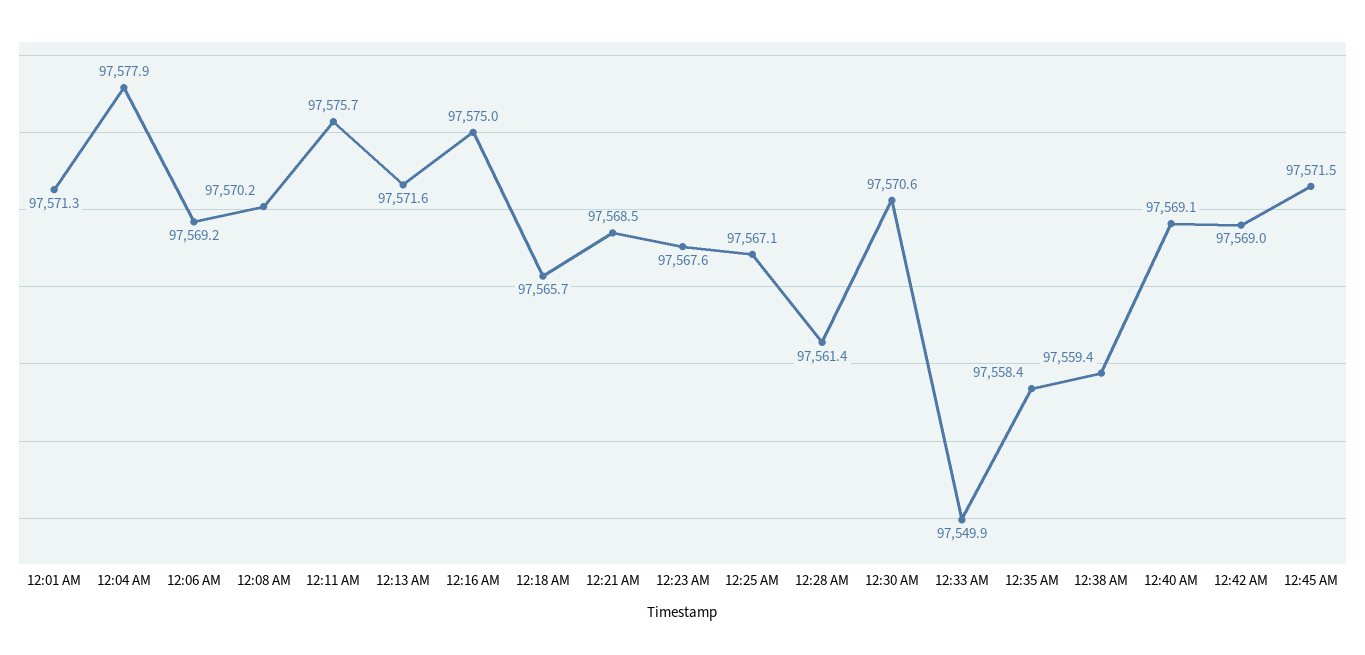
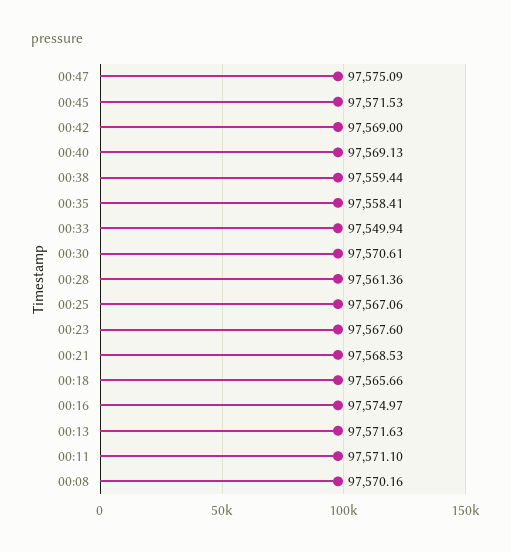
12:01 AM: 97571.3 -> none
12:04 AM: 97577.9 -> none
12:06 AM: 97569.2 -> none
12:11 AM: 97575.7 -> 97571.1
00:47: none -> 97575.09

